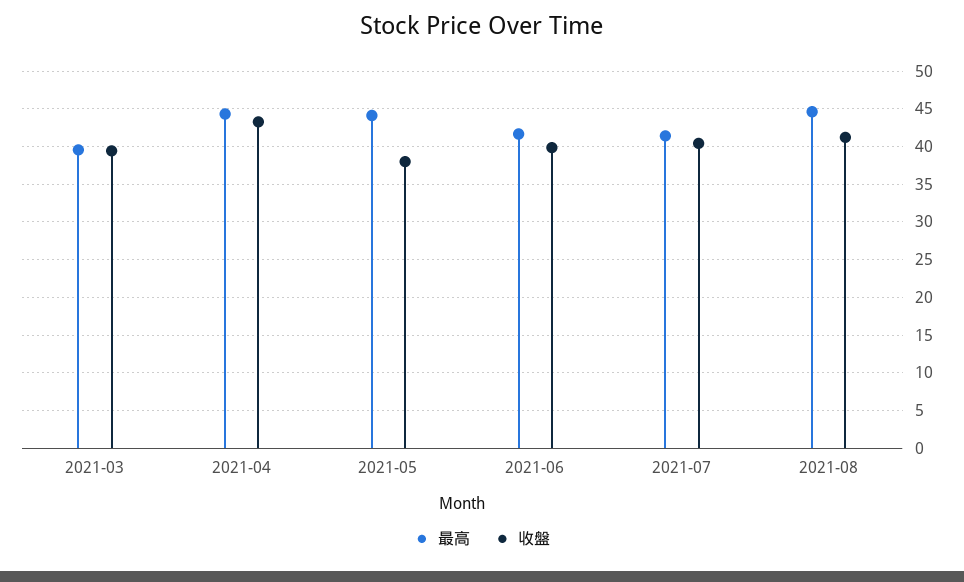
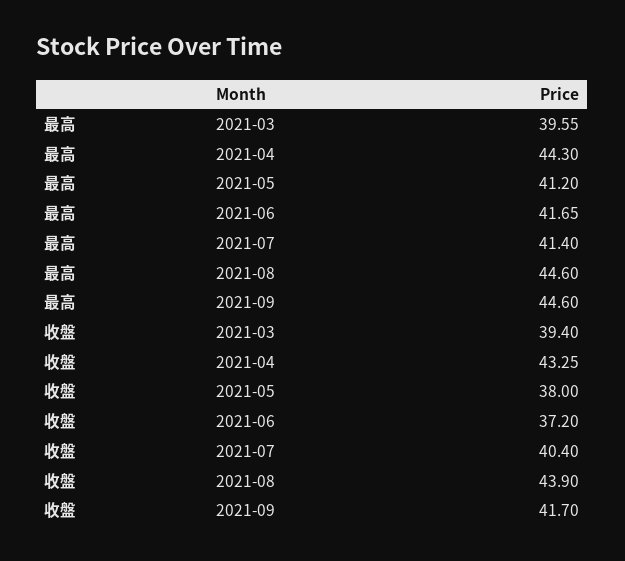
最高, 2021-05: 44 -> 41.2
收盤, 2021-06: 40 -> 37.2
收盤, 2021-08: 41 -> 43.9
最高, 2021-09: none -> 44.6
收盤, 2021-09: none -> 41.7

